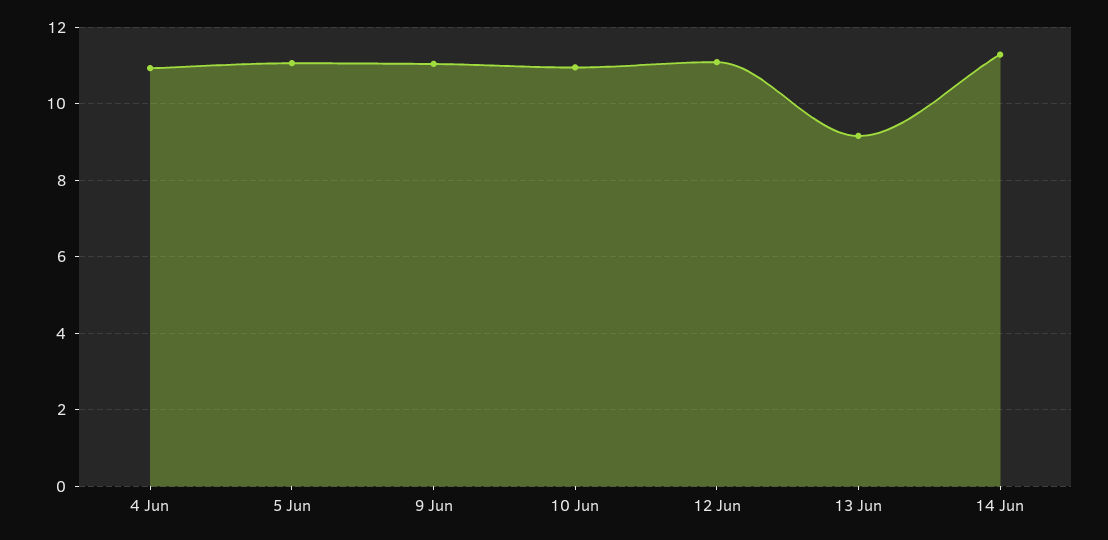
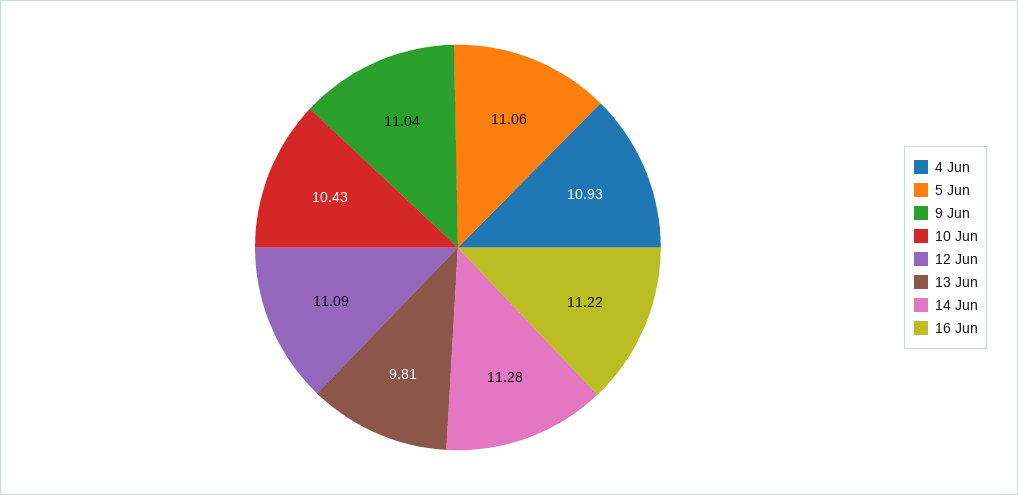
10 Jun: 11 -> 10.43
13 Jun: 9.2 -> 9.81
16 Jun: none -> 11.22

